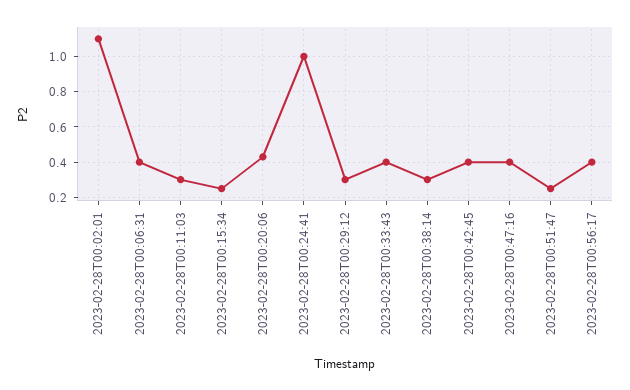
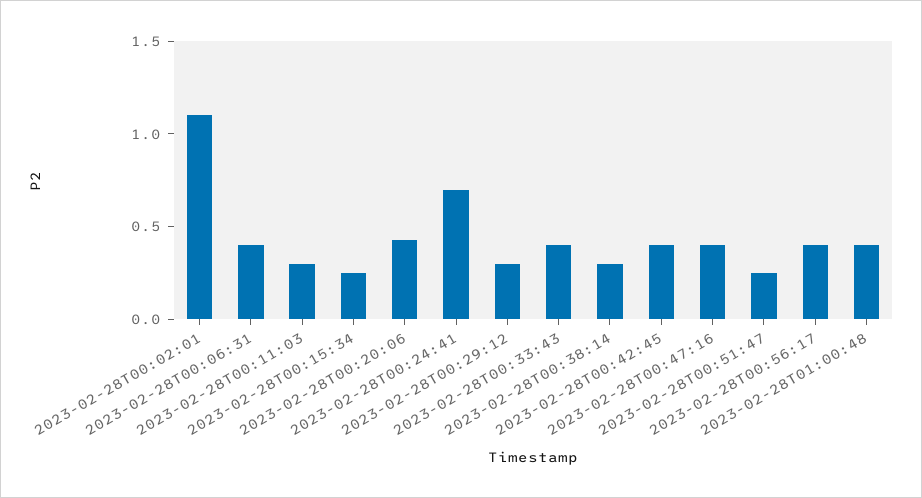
2023-02-28T00:24:41: 1 -> 0.7
2023-02-28T01:00:48: none -> 0.4

